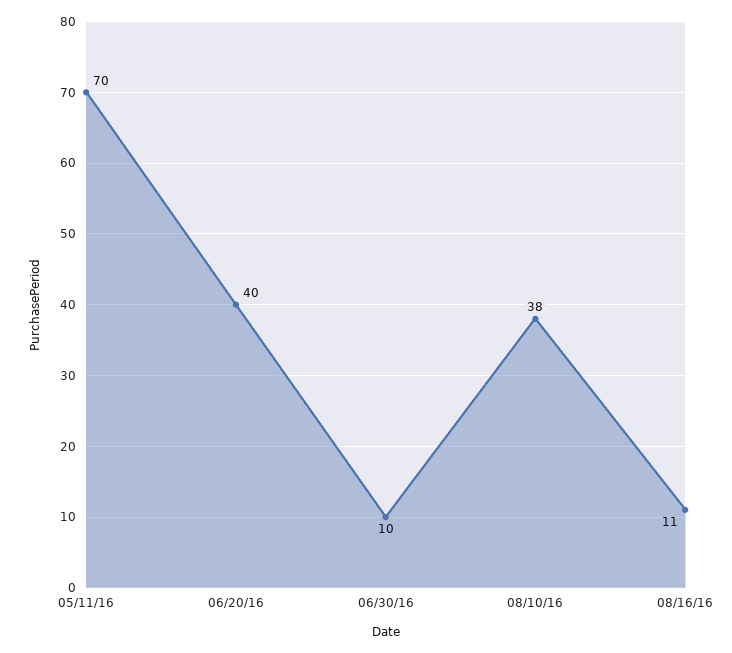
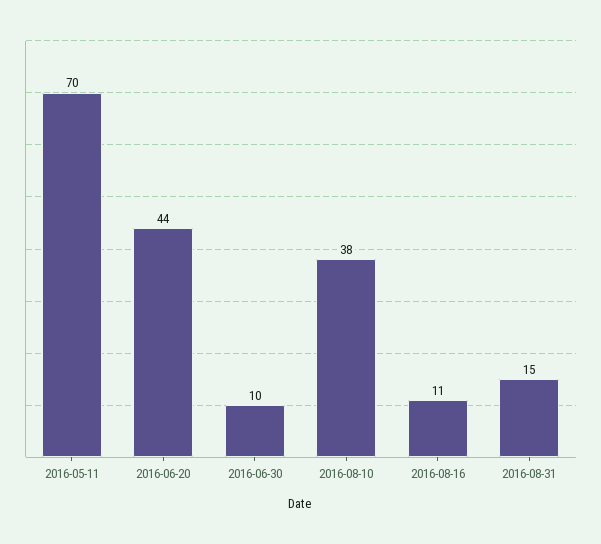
06/20/16: 40 -> 44
2016-08-31: none -> 15

